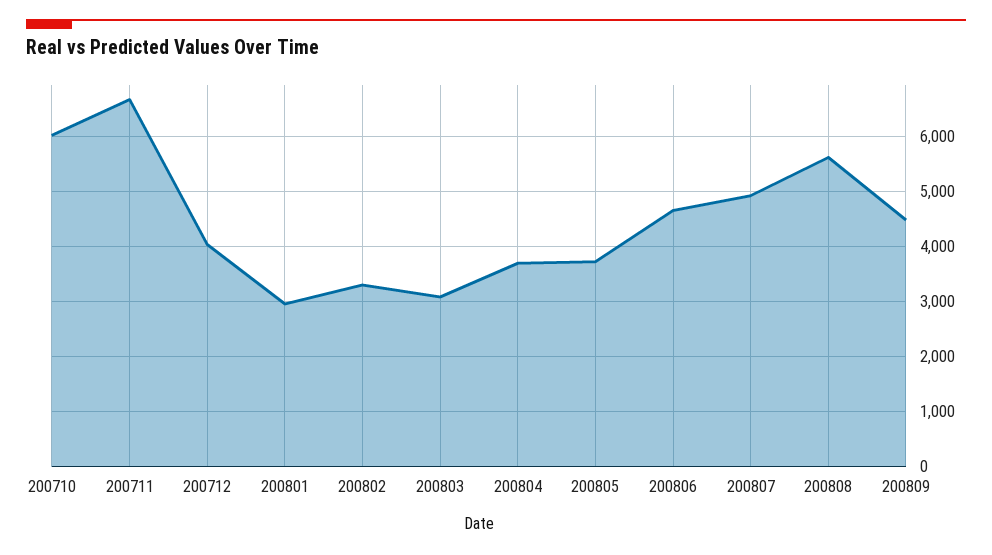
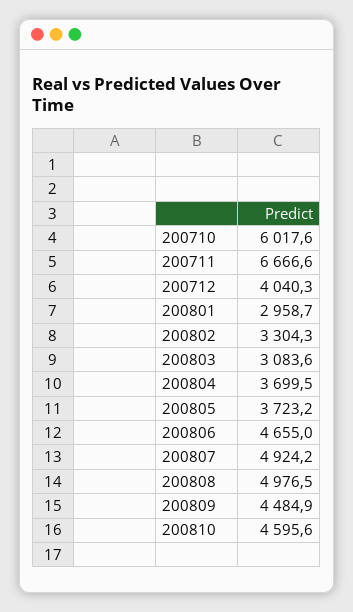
200808: 5600 -> 4976.5
200810: none -> 4595.6

